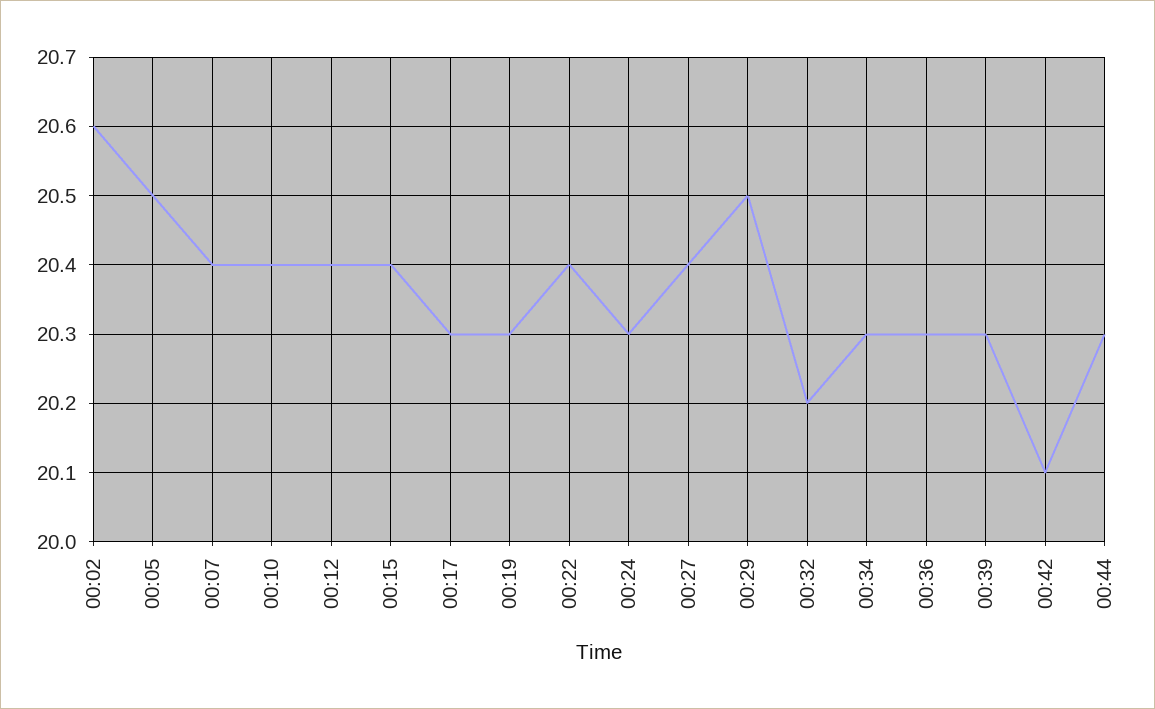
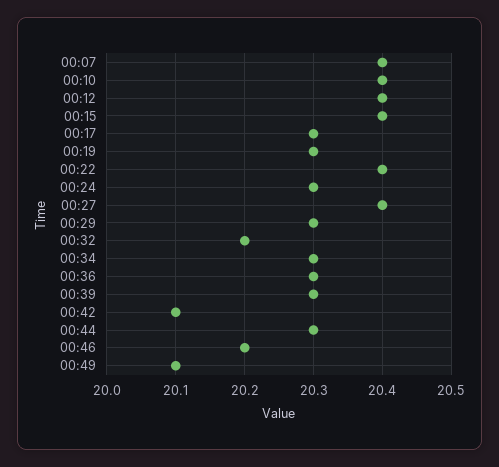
00:02: 20.6 -> none
00:05: 20.5 -> none
00:29: 20.5 -> 20.3
00:46: none -> 20.2
00:49: none -> 20.1

